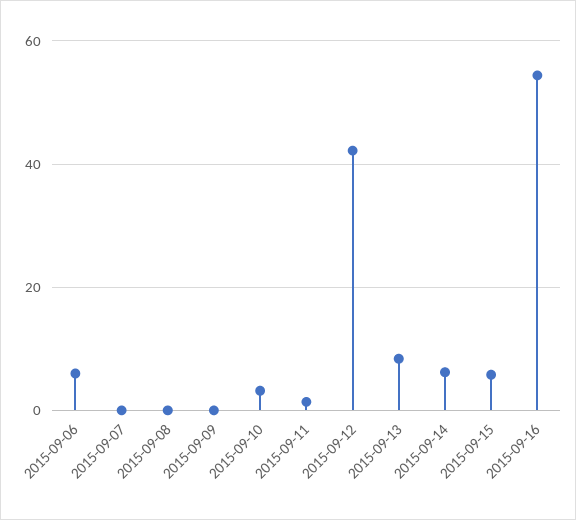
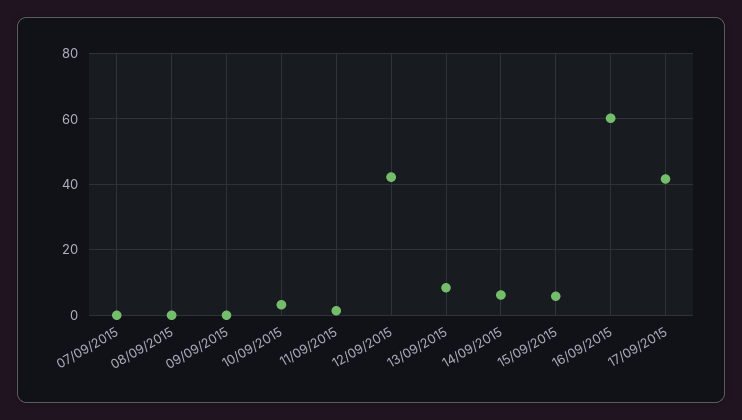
2015-09-06: 6 -> none
2015-09-16: 54 -> 60
17/09/2015: none -> 42

